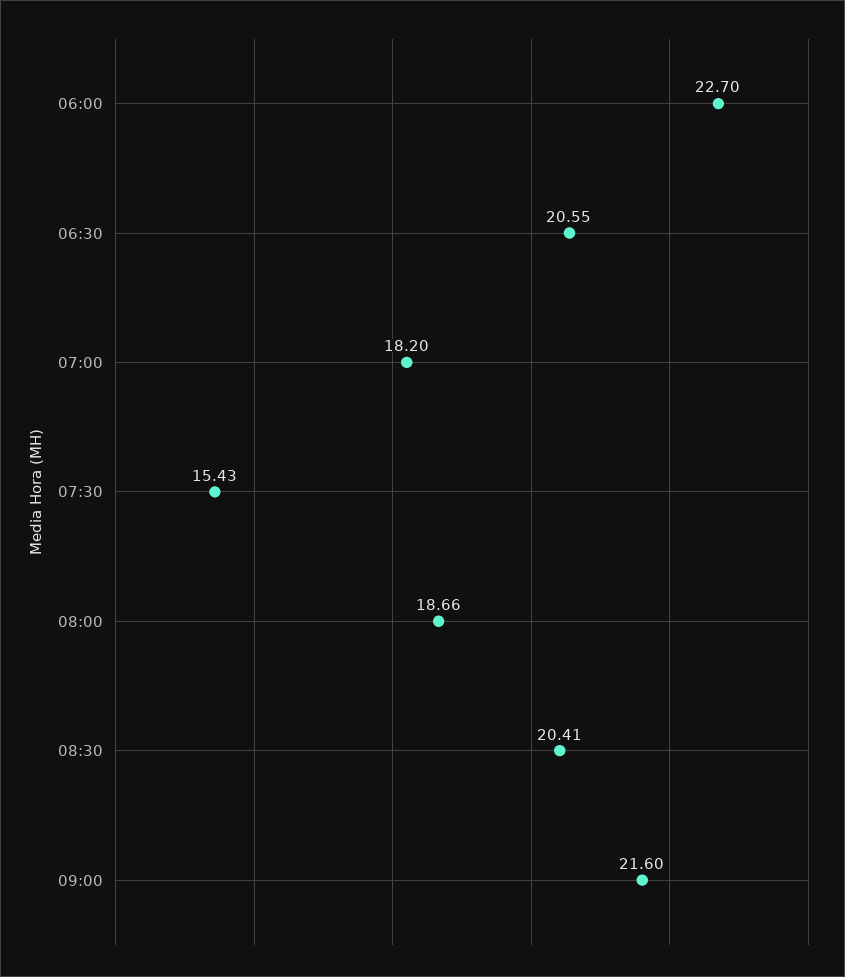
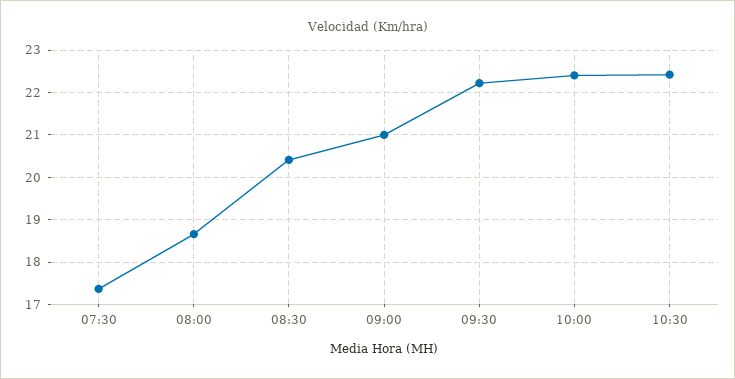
06:00: 22.7 -> none
06:30: 20.55 -> none
07:00: 18.2 -> none
07:30: 15.43 -> 17.4
09:00: 21.6 -> 21
09:30: none -> 22.2
10:00: none -> 22.4
10:30: none -> 22.4

